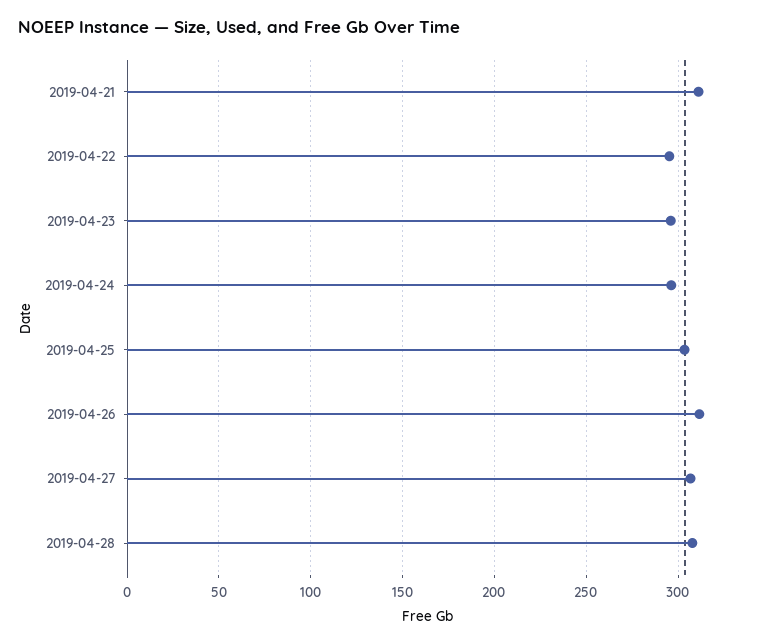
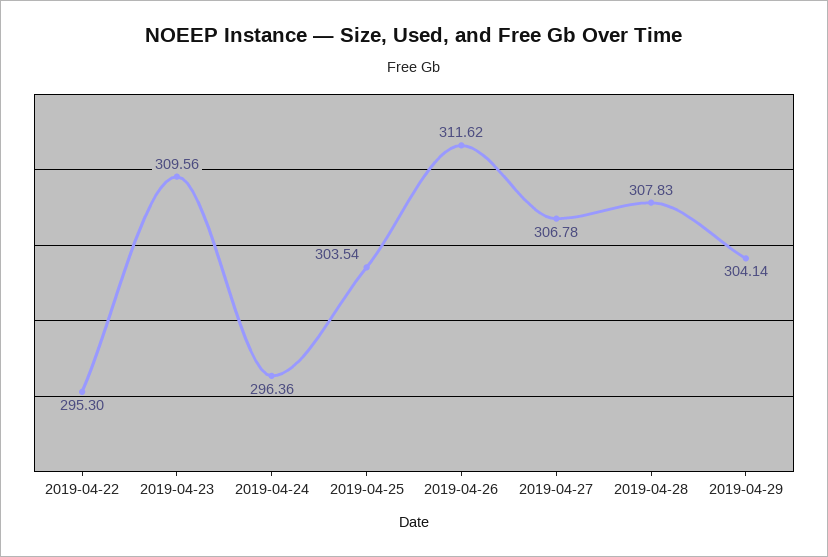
2019-04-21: 310 -> none
2019-04-23: 295 -> 309.56
2019-04-29: none -> 304.14

